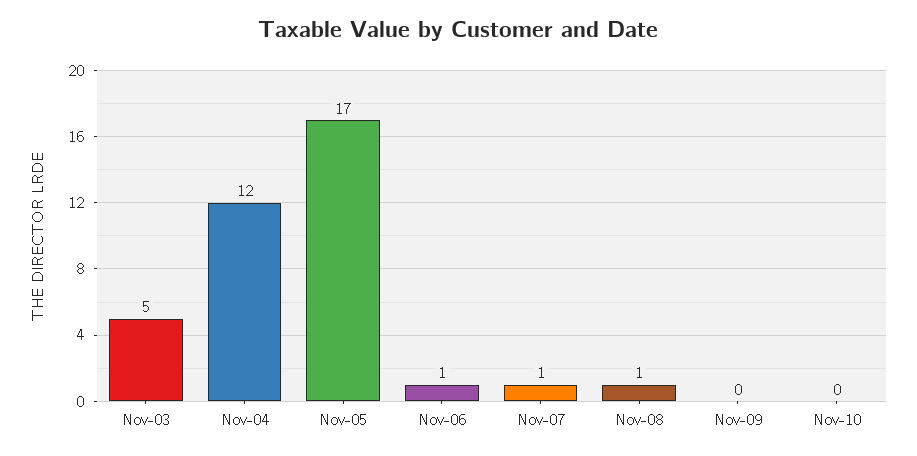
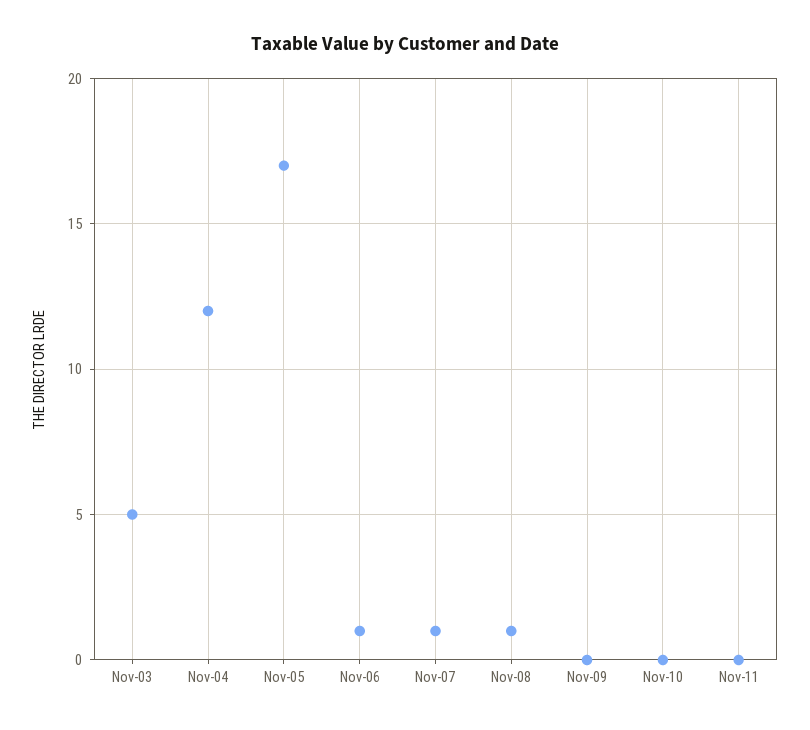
Nov-11: none -> 0

